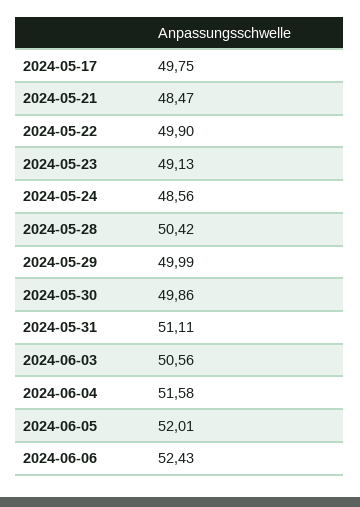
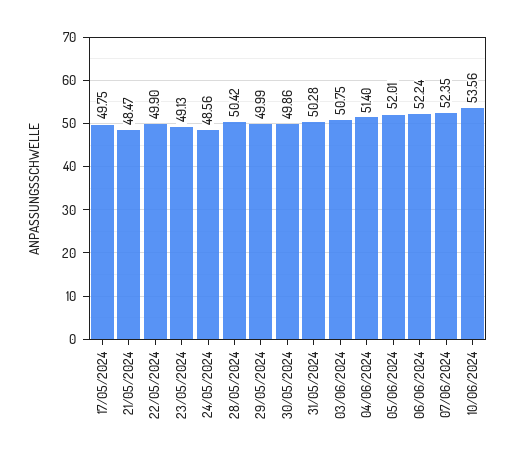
2024-05-31: 51.11 -> 50.28
2024-06-03: 50.56 -> 50.75
2024-06-04: 51.58 -> 51.4
2024-06-06: 52.43 -> 52.24
07/06/2024: none -> 52.35
10/06/2024: none -> 53.56

